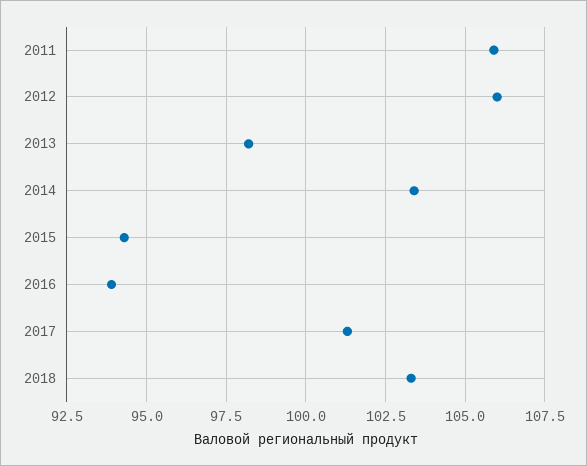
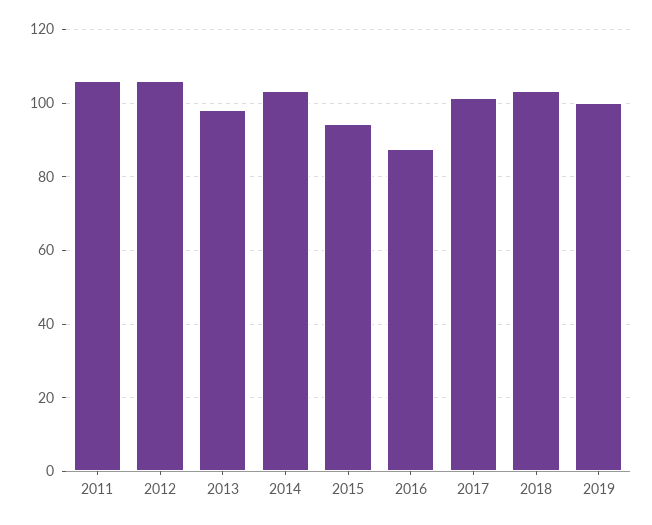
2016: 94 -> 88
2019: none -> 100

